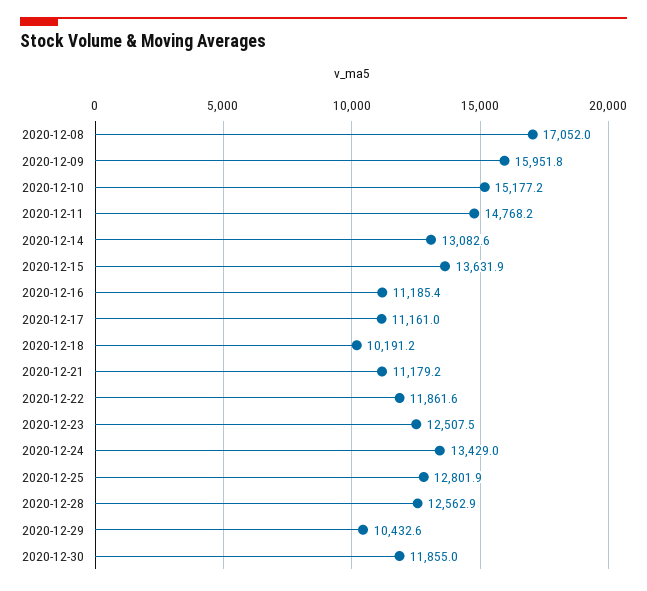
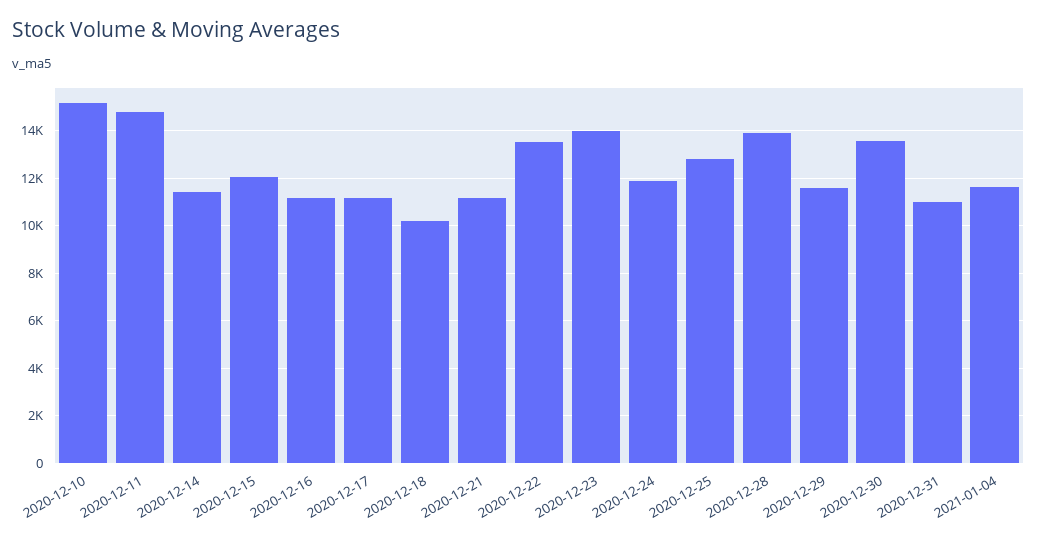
2020-12-08: 17052 -> none
2020-12-09: 15951.8 -> none
2020-12-14: 13082.6 -> 11500
2020-12-15: 13631.9 -> 12000
2020-12-22: 11861.6 -> 13500
2020-12-23: 12507.5 -> 14000
2020-12-24: 13429 -> 12000
2020-12-28: 12562.9 -> 14000
2020-12-29: 10432.6 -> 11500
2020-12-30: 11855 -> 13500
2020-12-31: none -> 11000
2021-01-04: none -> 11500

